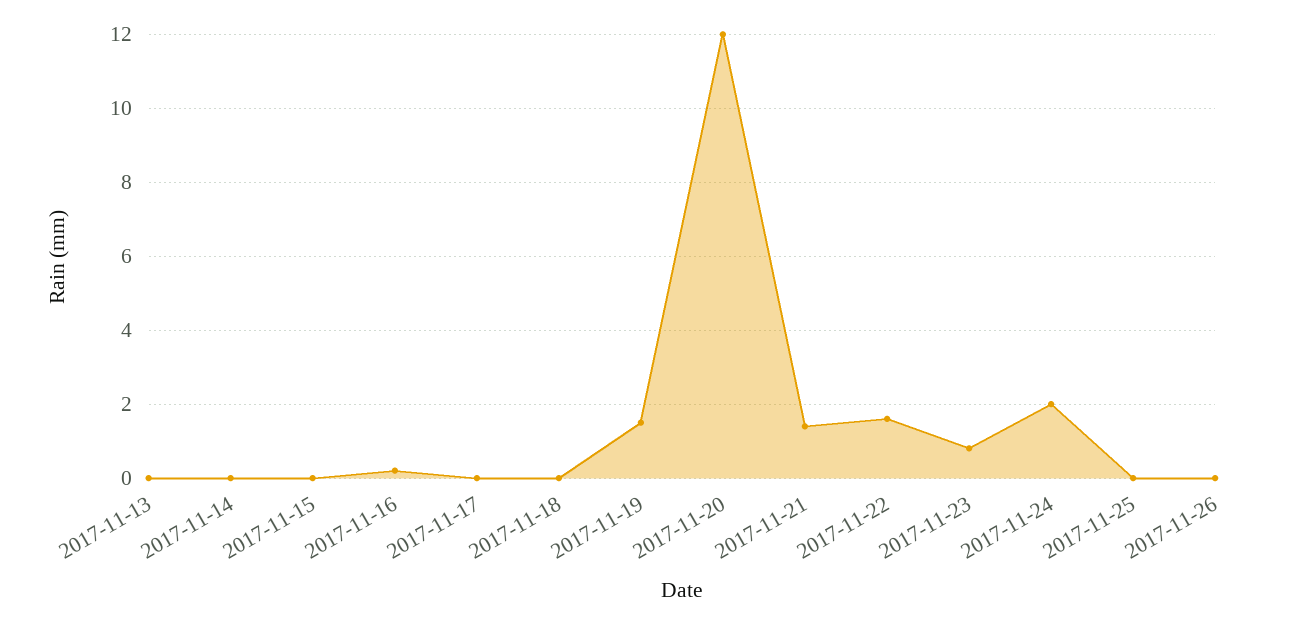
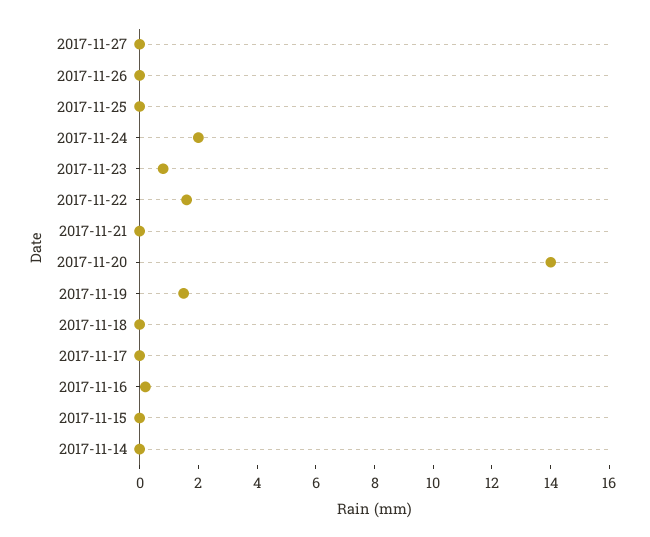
2017-11-13: 0 -> none
2017-11-20: 12 -> 14
2017-11-21: 1.5 -> 0
2017-11-27: none -> 0

